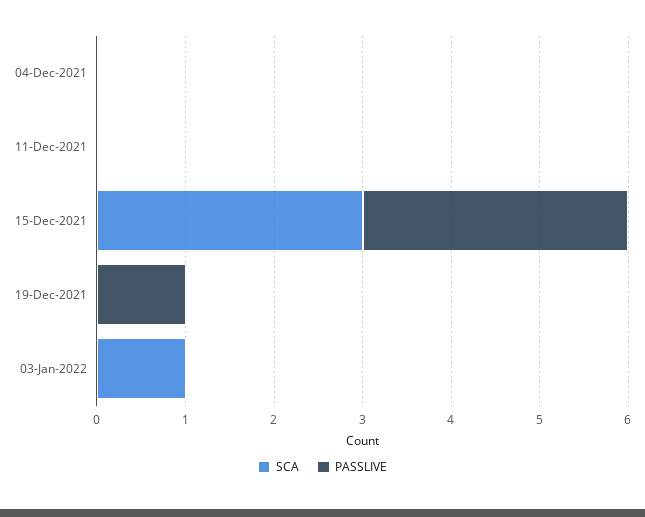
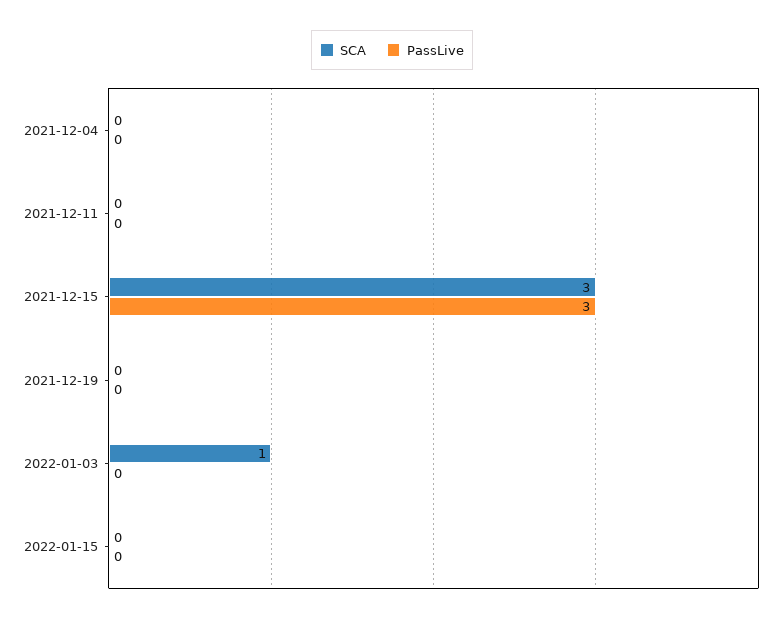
PASSLIVE, 19-Dec-2021: 1 -> 0
SCA, 2022-01-15: none -> 0
PASSLIVE, 2022-01-15: none -> 0

